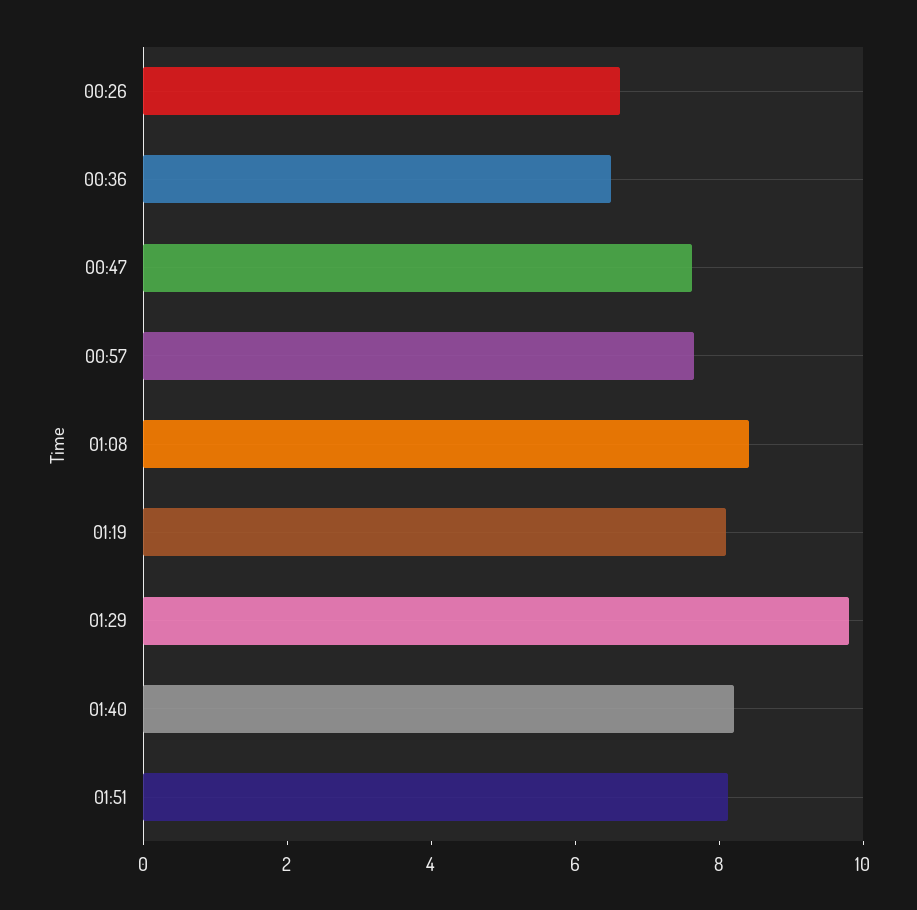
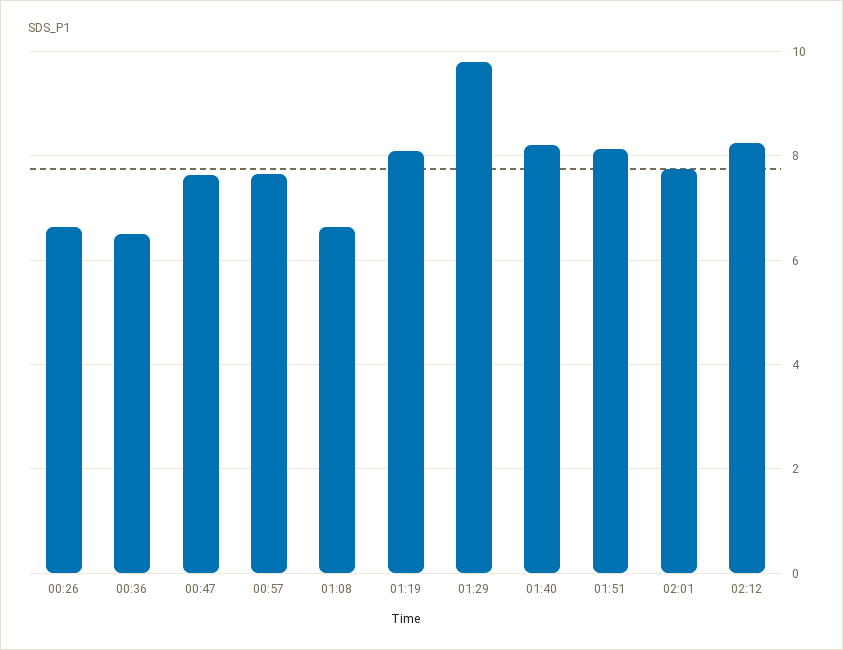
01:08: 8.5 -> 6.6
02:01: none -> 7.8
02:12: none -> 8.2

